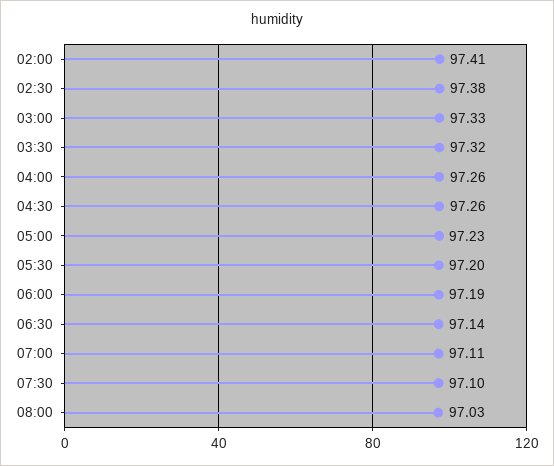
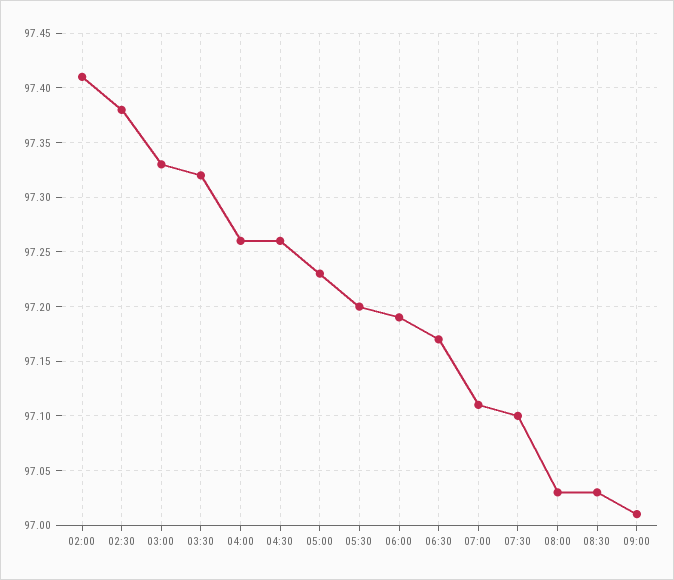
06:30: 97.14 -> 97.17
08:30: none -> 97.03
09:00: none -> 97.01

